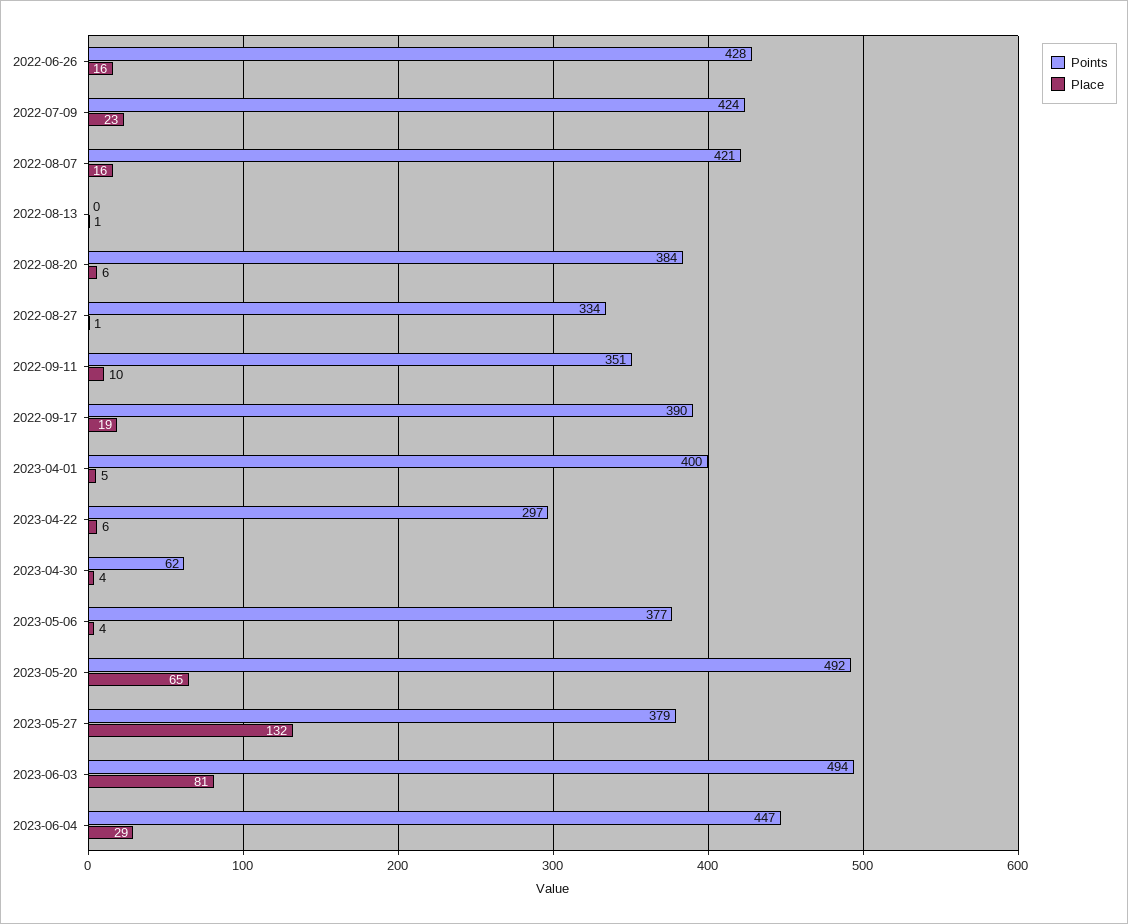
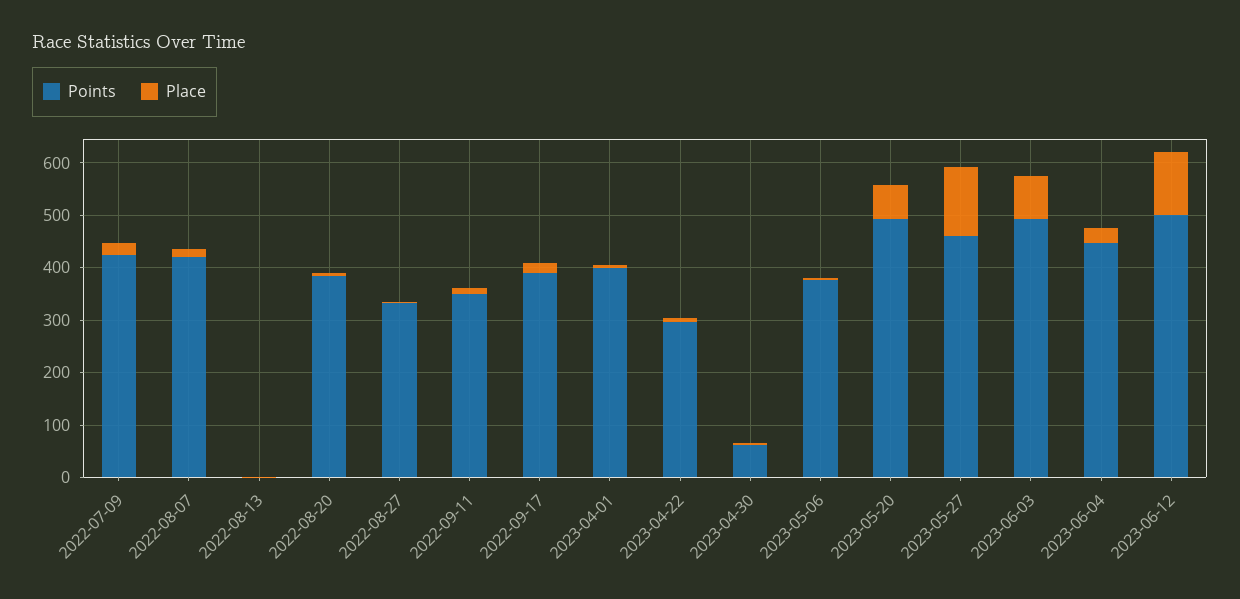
Points, 2022-06-26: 428 -> none
Place, 2022-06-26: 16 -> none
Points, 2023-05-27: 379 -> 460
Points, 2023-06-12: none -> 500
Place, 2023-06-12: none -> 120

